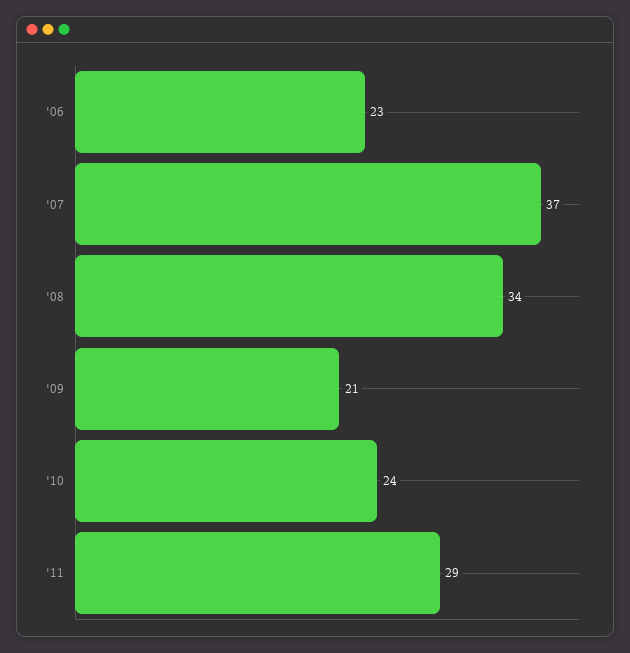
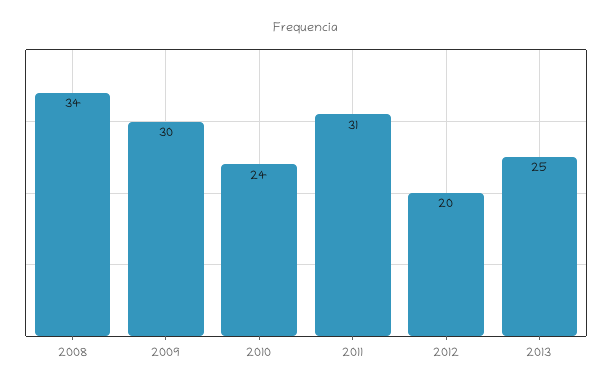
'06: 23 -> none
'07: 37 -> none
'09: 21 -> 30
'11: 29 -> 31
2012: none -> 20
2013: none -> 25

